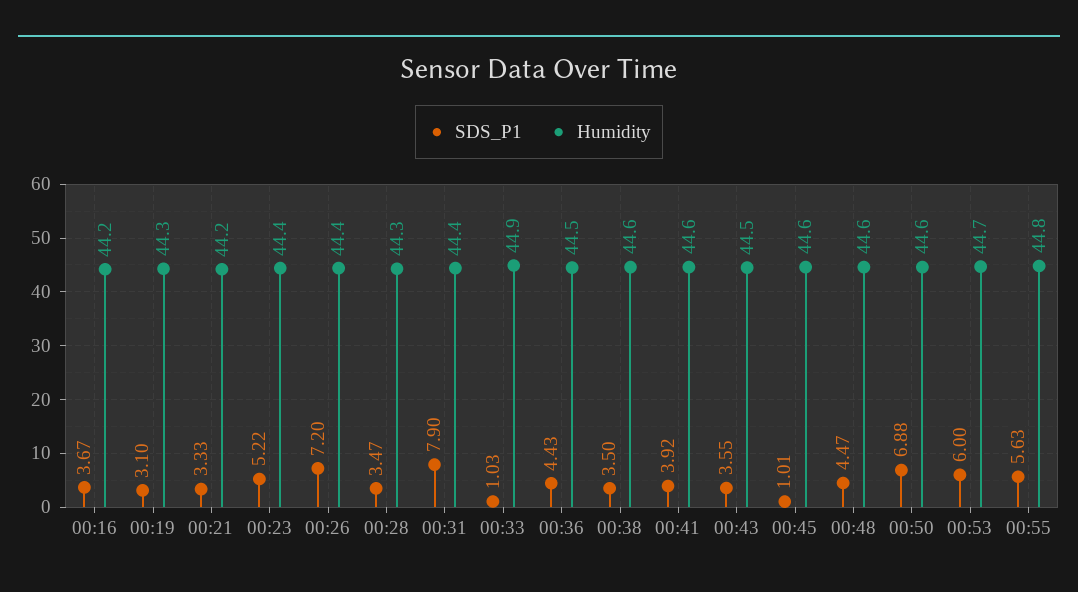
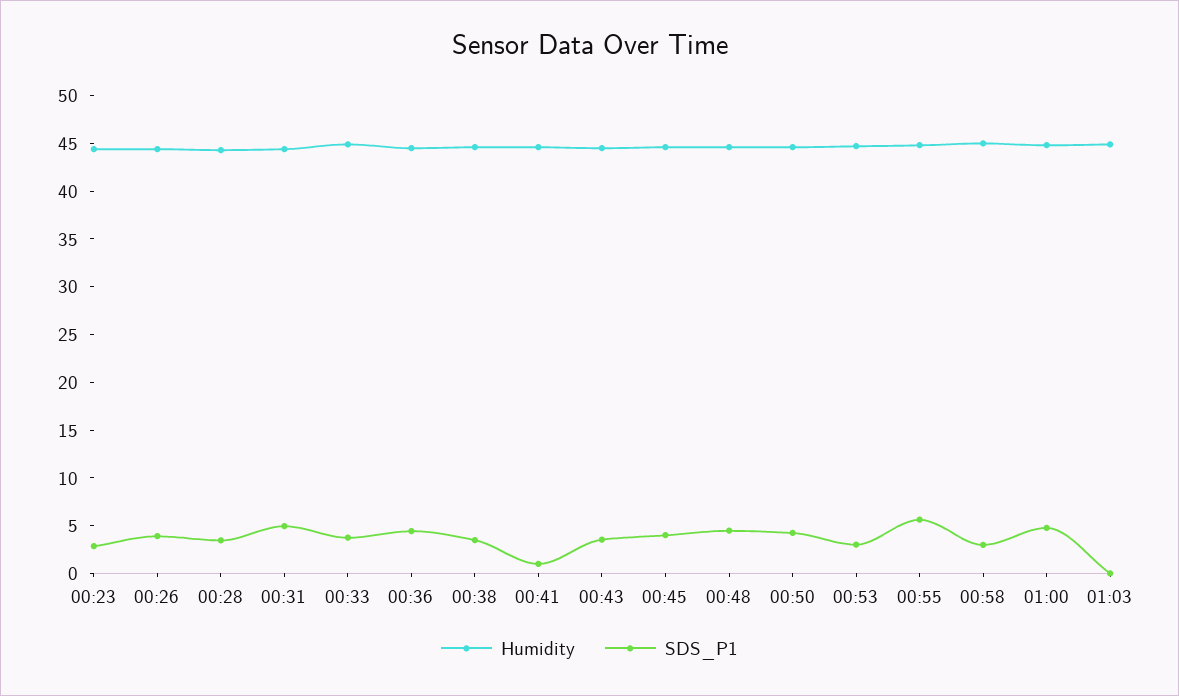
SDS_P1, 00:16: 3.67 -> none
Humidity, 00:16: 44.2 -> none
SDS_P1, 00:19: 3.1 -> none
Humidity, 00:19: 44.3 -> none
SDS_P1, 00:21: 3.33 -> none
Humidity, 00:21: 44.2 -> none
SDS_P1, 00:23: 5.22 -> 3
SDS_P1, 00:26: 7.2 -> 4
SDS_P1, 00:31: 7.9 -> 5
SDS_P1, 00:33: 1.03 -> 4
SDS_P1, 00:41: 3.92 -> 1
SDS_P1, 00:45: 1.01 -> 4
SDS_P1, 00:50: 6.88 -> 4
SDS_P1, 00:53: 6 -> 3
Humidity, 00:58: none -> 45
SDS_P1, 00:58: none -> 3
Humidity, 01:00: none -> 45
SDS_P1, 01:00: none -> 5
Humidity, 01:03: none -> 45
SDS_P1, 01:03: none -> 0

